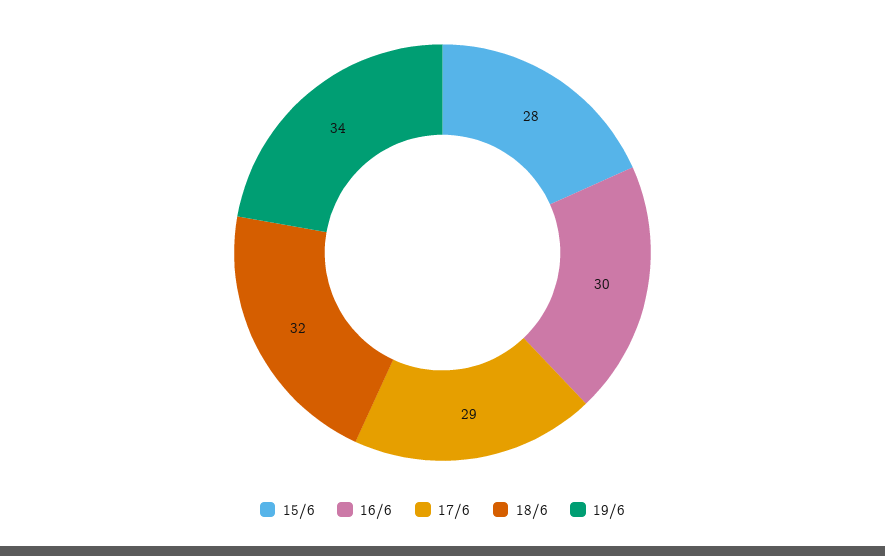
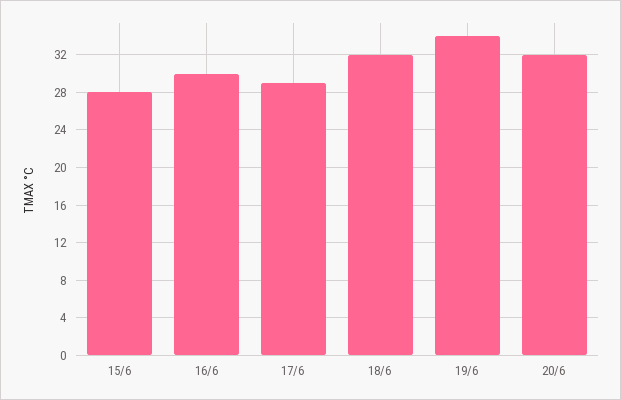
20/6: none -> 32

